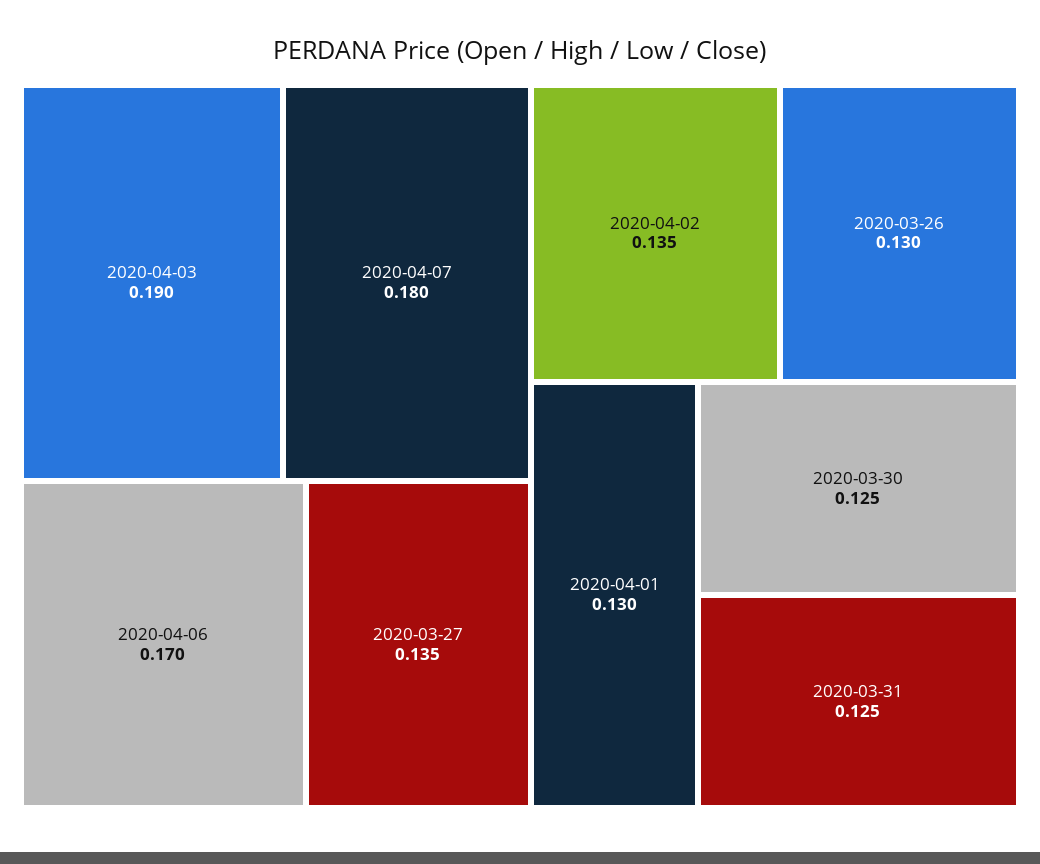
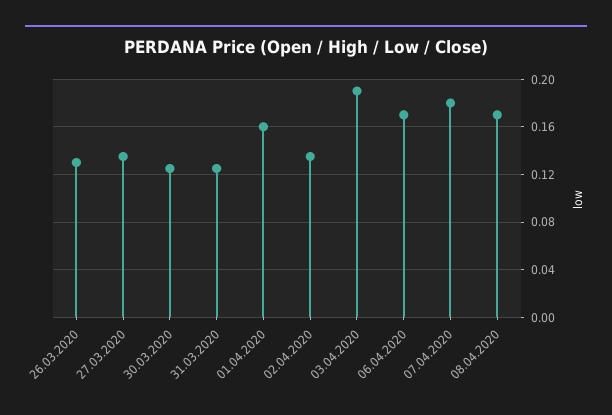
2020-04-01: 0.13 -> 0.16
08.04.2020: none -> 0.17

